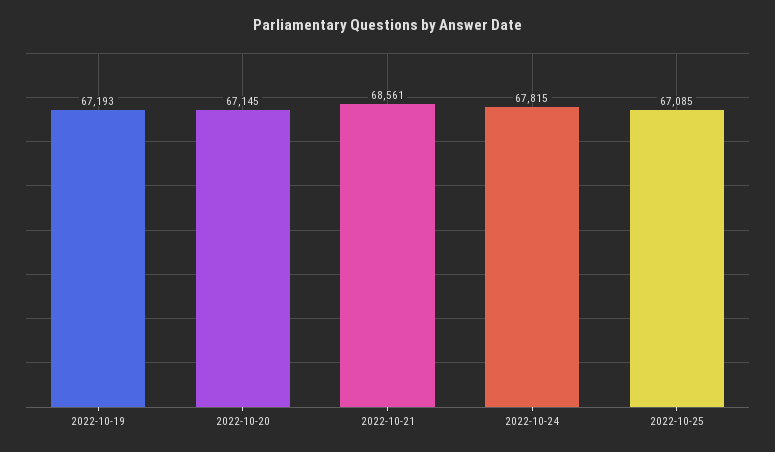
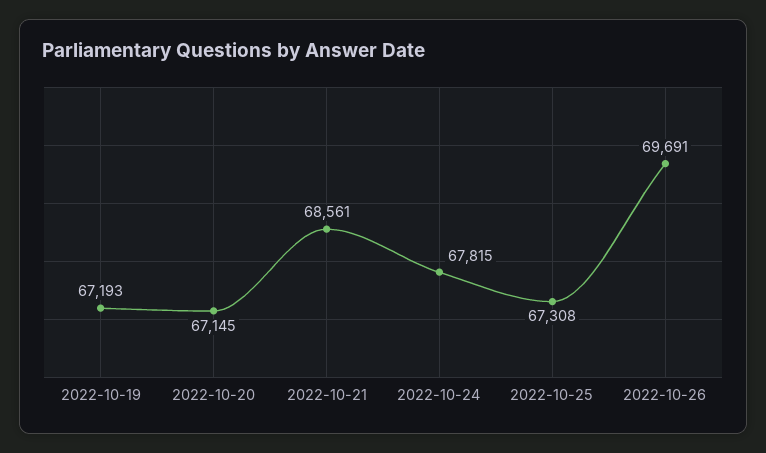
2022-10-25: 67085 -> 67308
2022-10-26: none -> 69691

